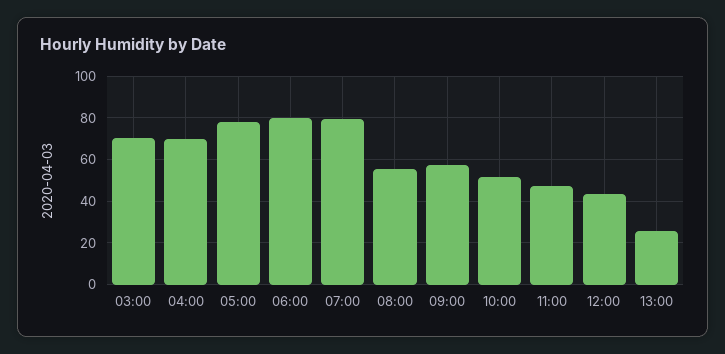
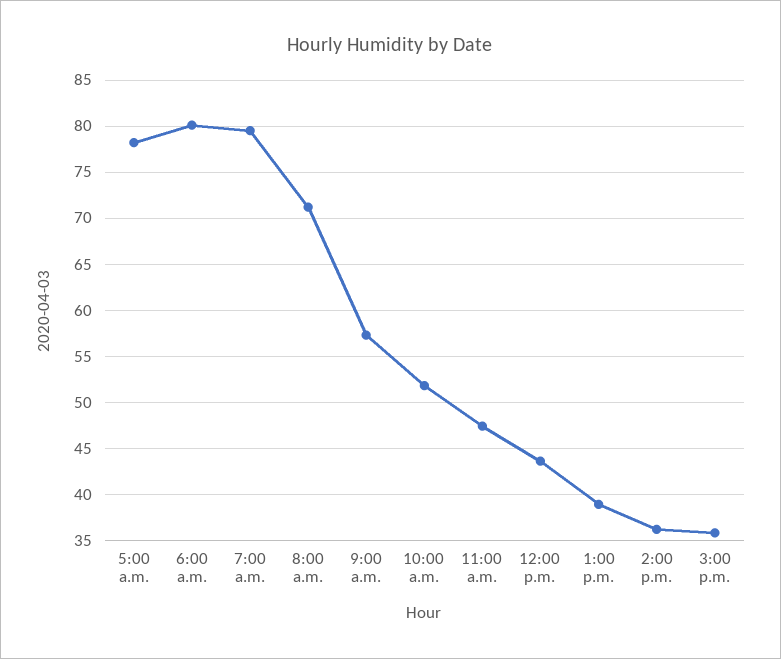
03:00: 70 -> none
04:00: 70 -> none
08:00: 55 -> 71
13:00: 25 -> 39
2:00 p.m.: none -> 36
3:00 p.m.: none -> 36

